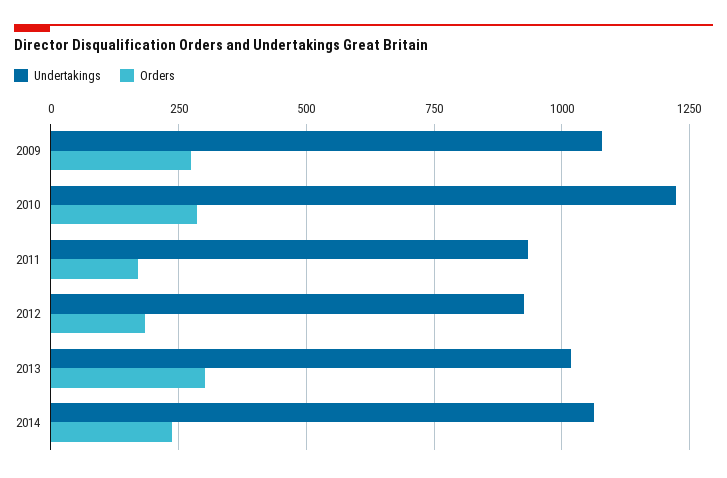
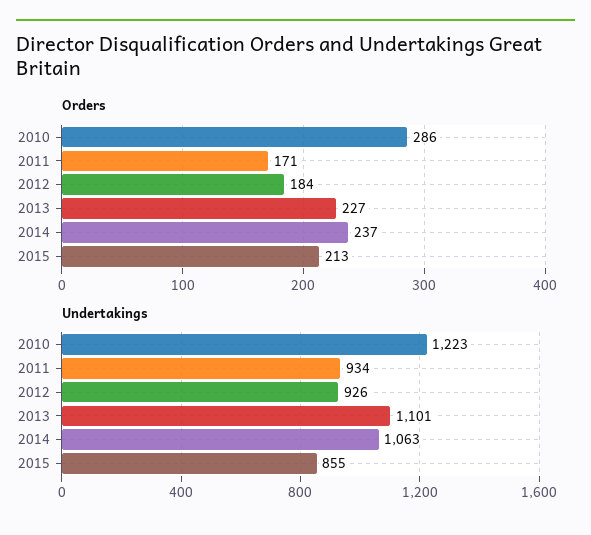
Undertakings, 2009: 1075 -> none
Orders, 2009: 275 -> none
Undertakings, 2013: 1025 -> 1101
Orders, 2013: 300 -> 227
Orders, 2015: none -> 213
Undertakings, 2015: none -> 855

